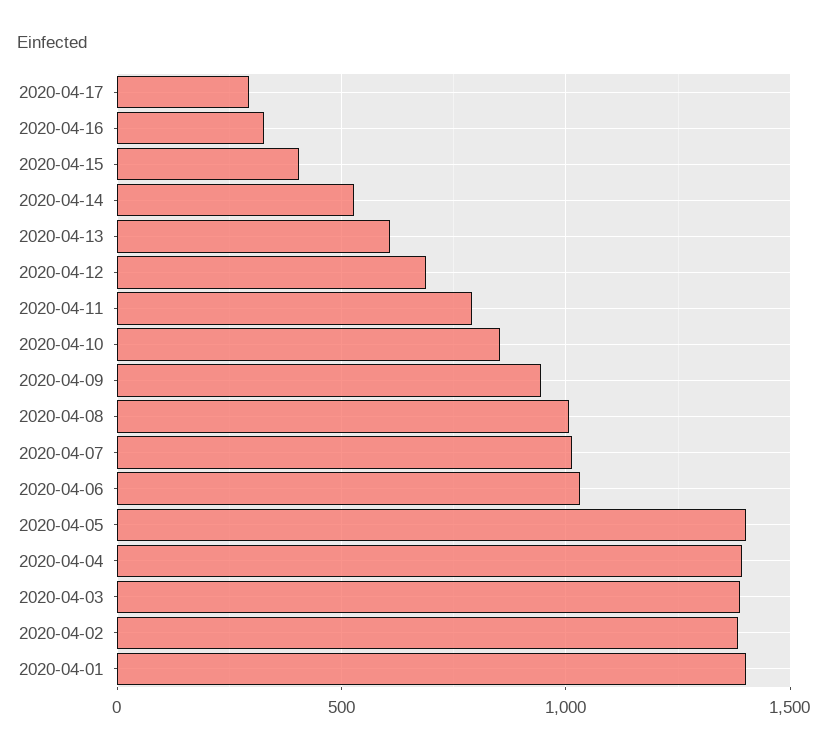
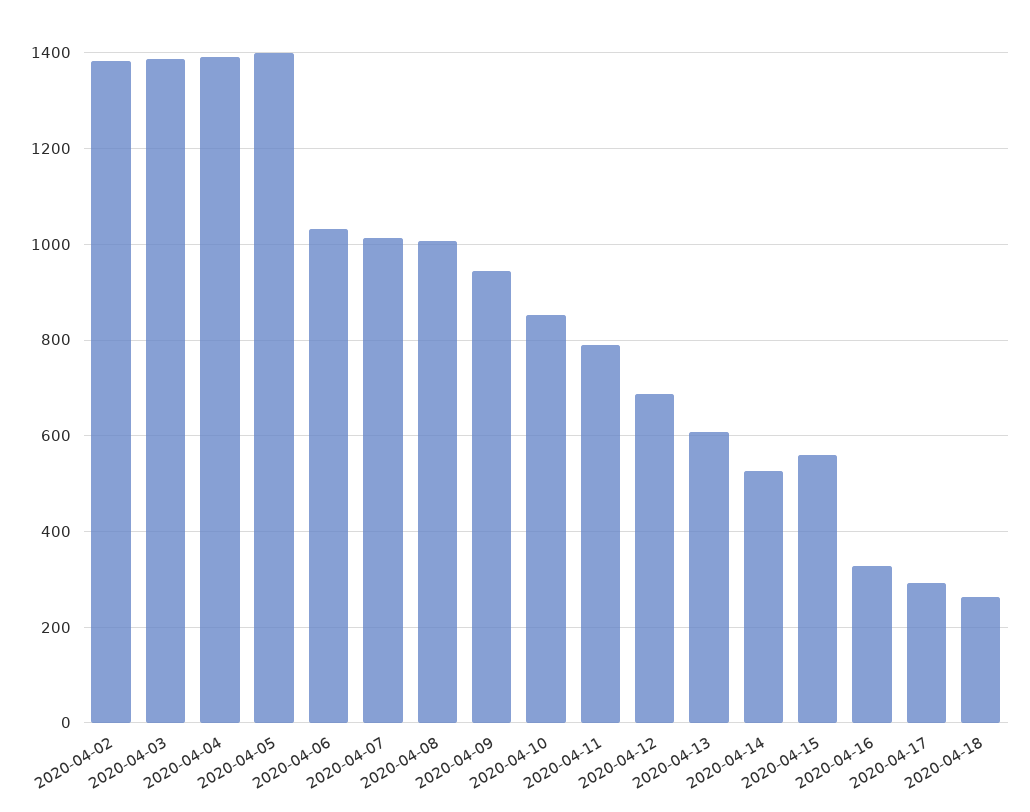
2020-04-15: 400 -> 560
2020-04-01: 1400 -> none
2020-04-18: none -> 260

